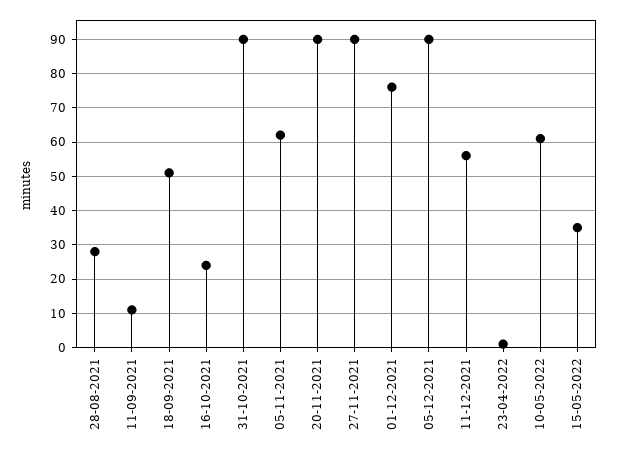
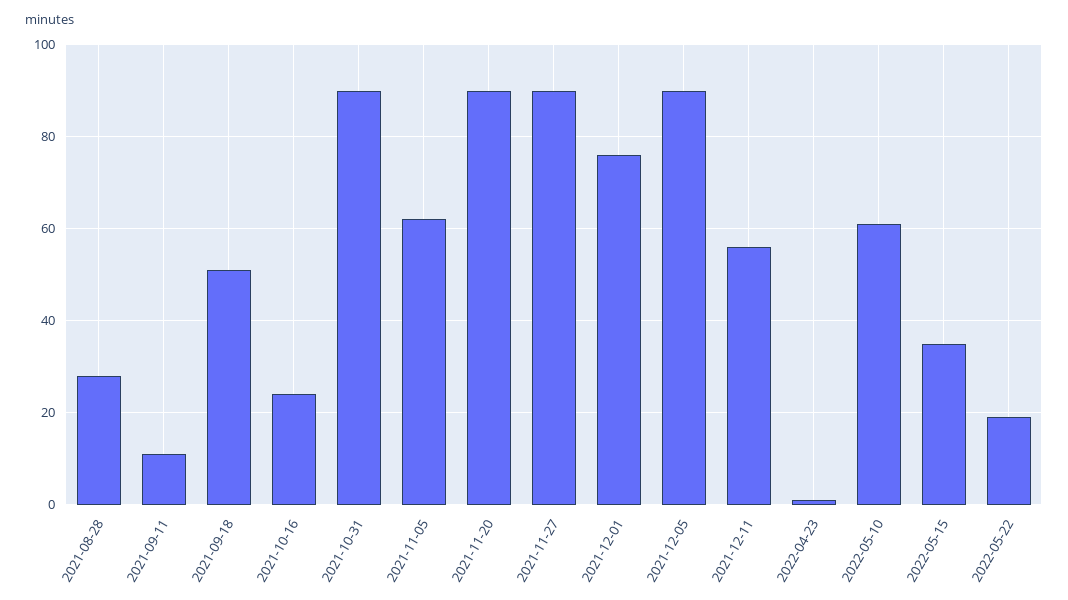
2022-05-22: none -> 20

